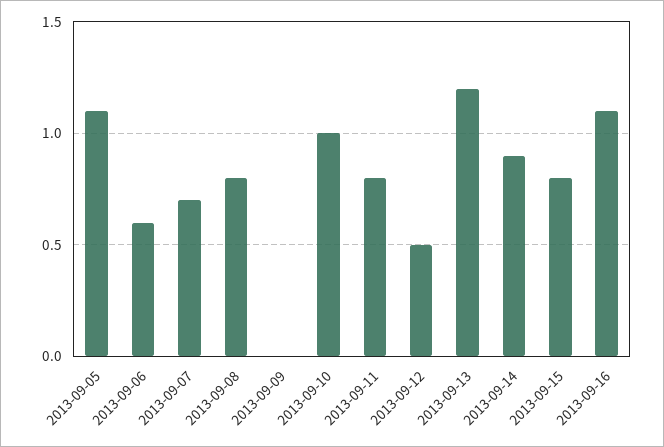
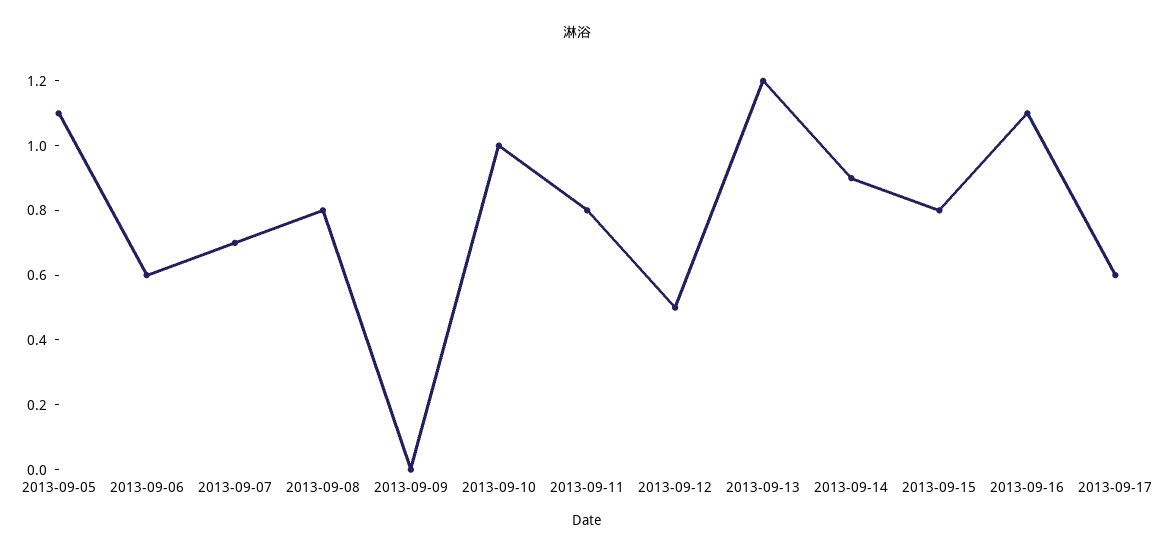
2013-09-17: none -> 0.6

